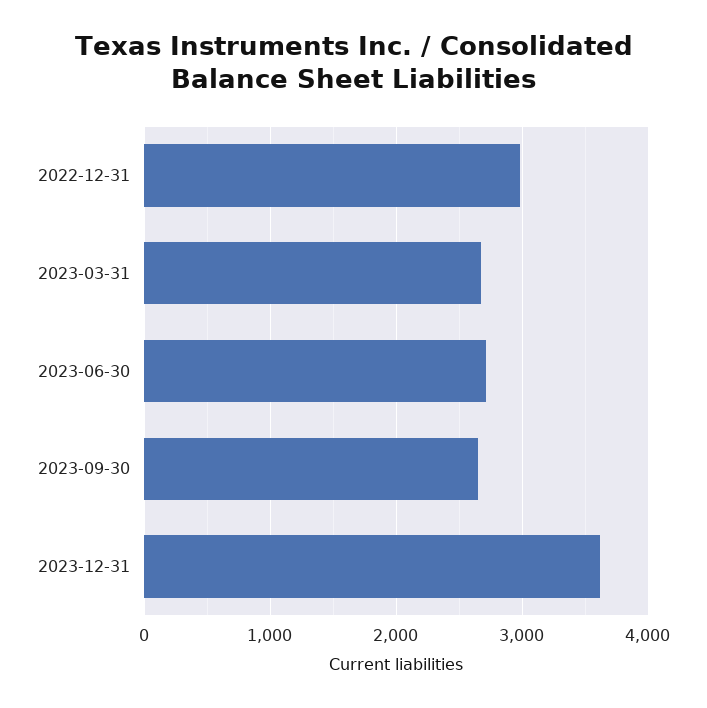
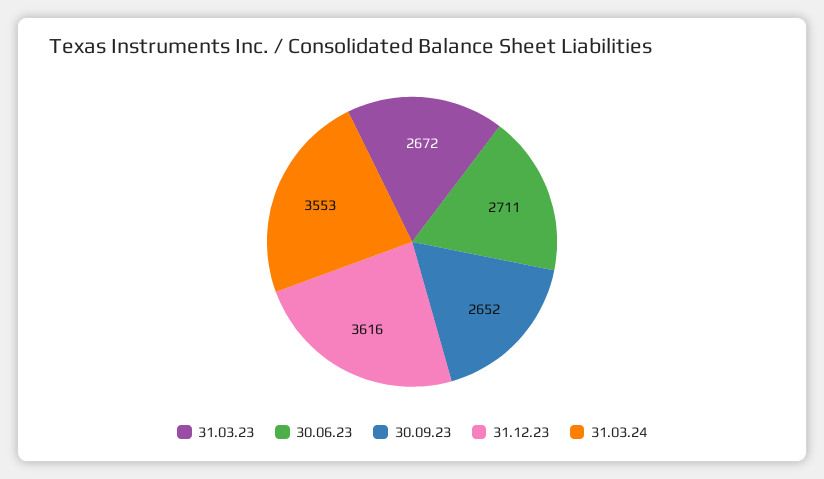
2022-12-31: 3000 -> none
31.03.24: none -> 3553

